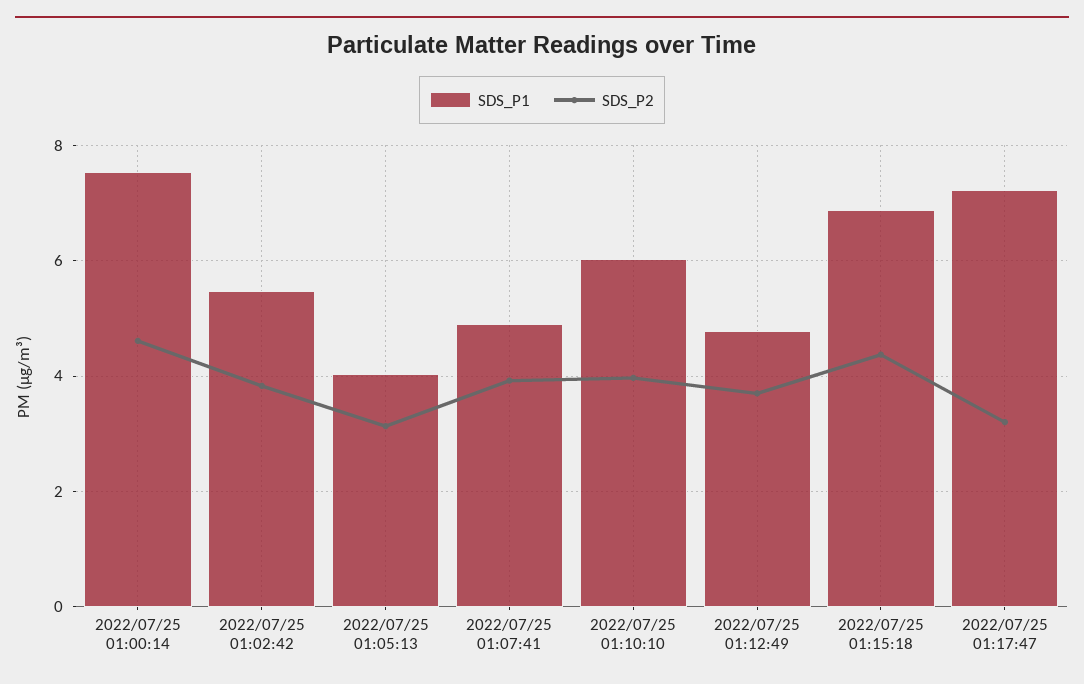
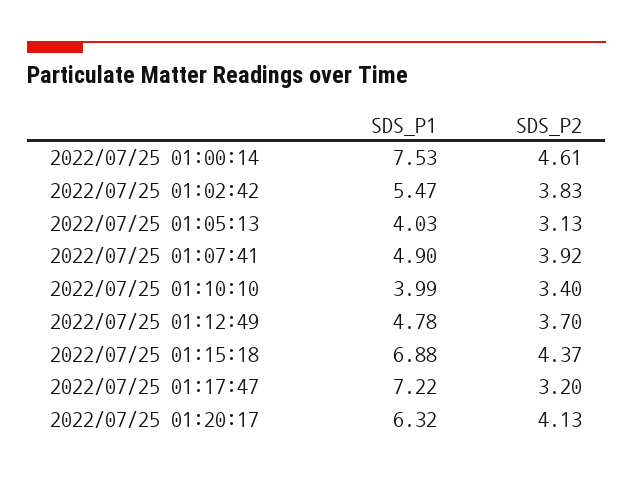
SDS_P1, 2022/07/25 01:10:10: 6 -> 3.99
SDS_P2, 2022/07/25 01:10:10: 4 -> 3.4
SDS_P1, 2022/07/25 01:20:17: none -> 6.32
SDS_P2, 2022/07/25 01:20:17: none -> 4.13

